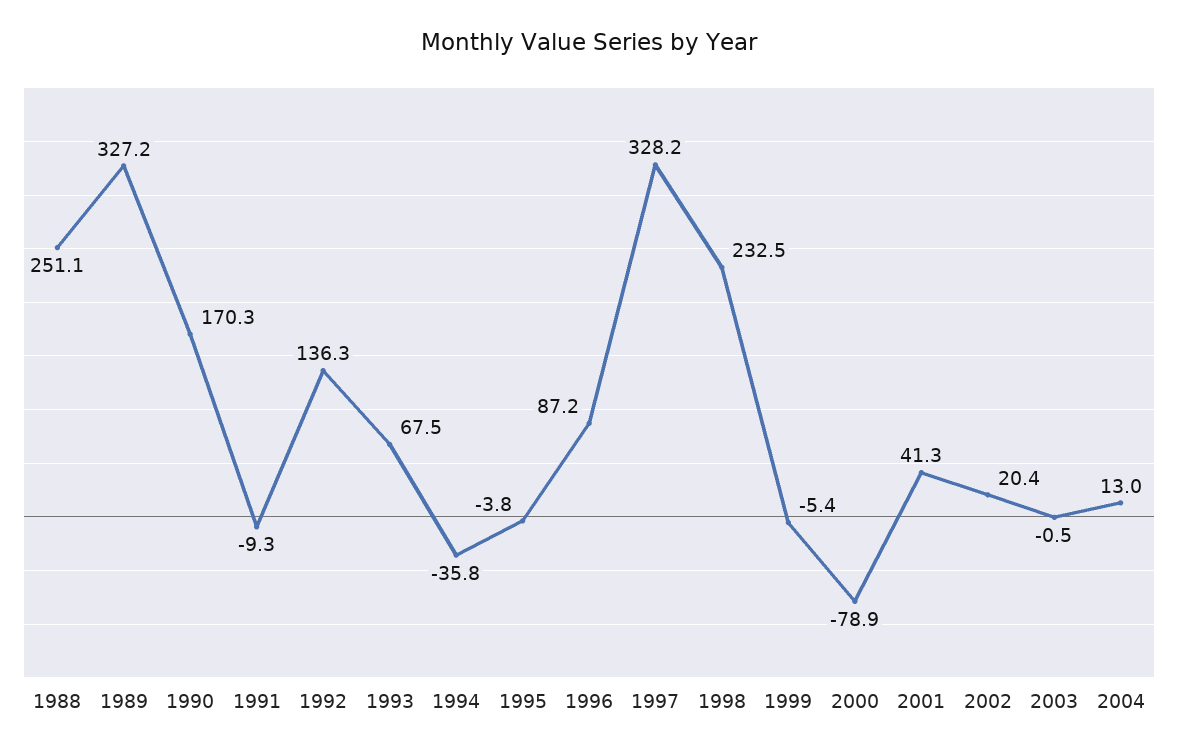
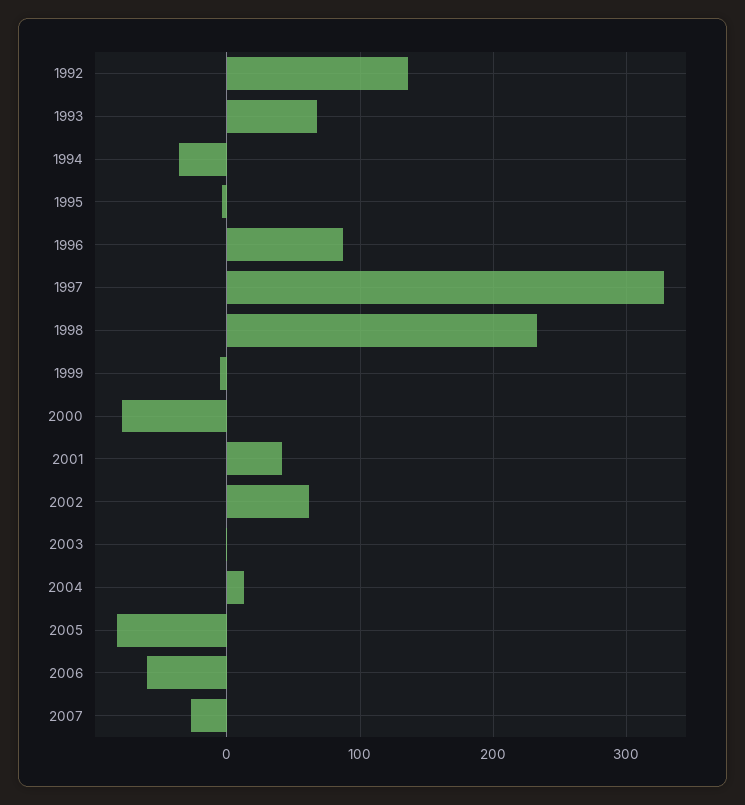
1988: 251.1 -> none
1989: 327.2 -> none
1990: 170.3 -> none
1991: -9.3 -> none
2002: 20.4 -> 60
2005: none -> -80
2006: none -> -60
2007: none -> -30

